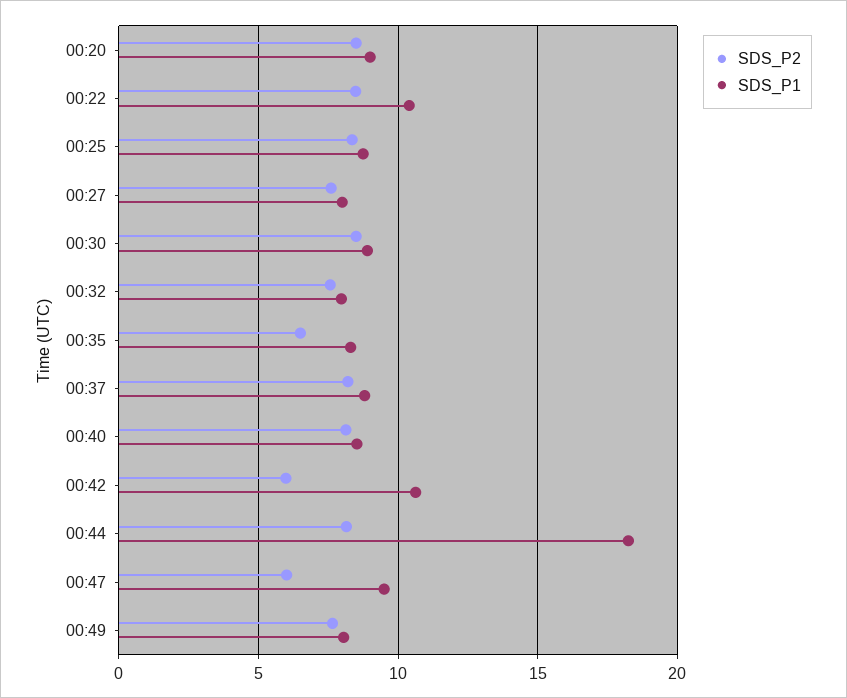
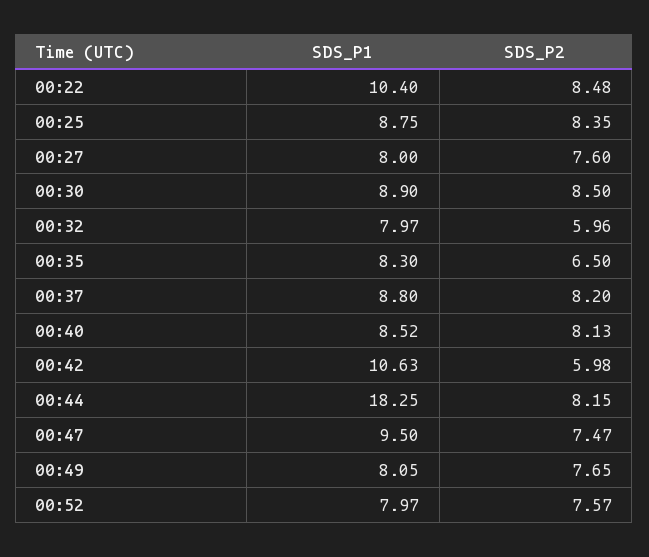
SDS_P2, 00:20: 8.5 -> none
SDS_P1, 00:20: 9 -> none
SDS_P2, 00:32: 7.5 -> 5.96
SDS_P2, 00:47: 6 -> 7.47
SDS_P1, 00:52: none -> 7.97
SDS_P2, 00:52: none -> 7.57

